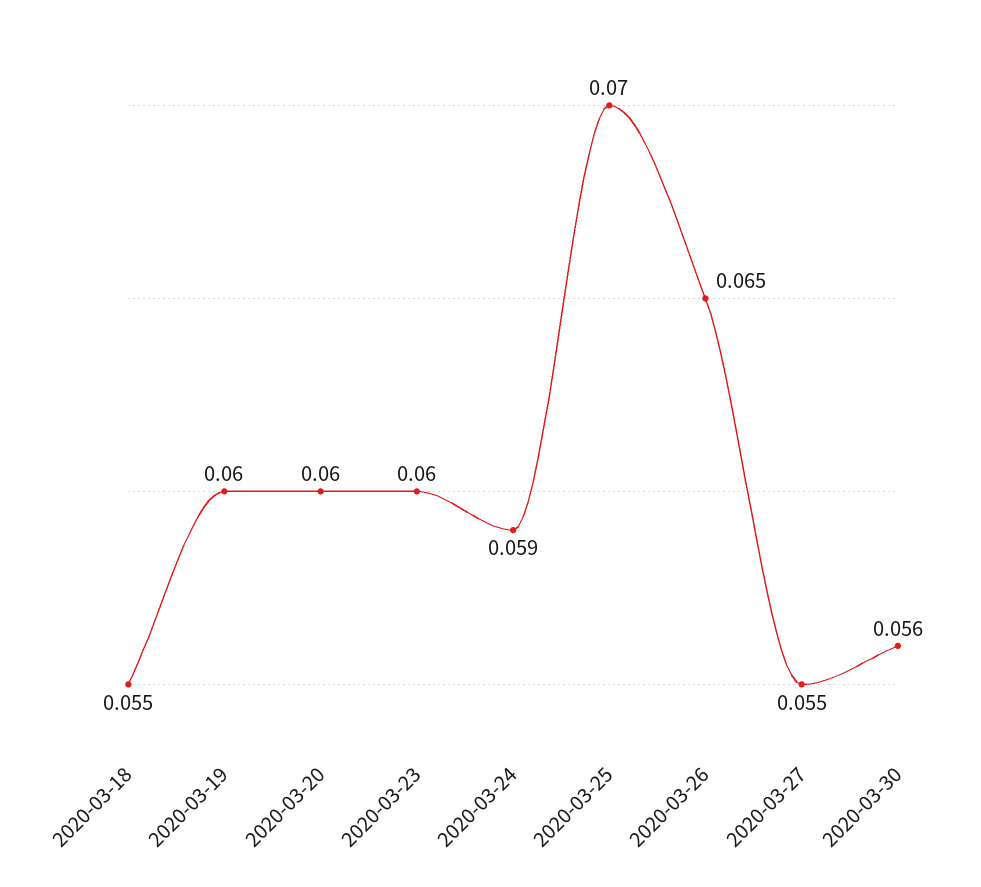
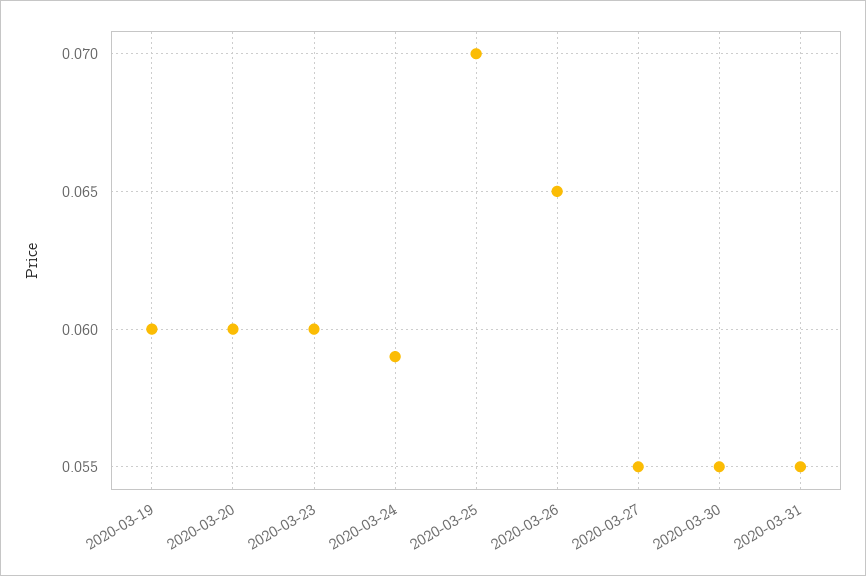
2020-03-18: 0.055 -> none
2020-03-30: 0.056 -> 0.055
2020-03-31: none -> 0.055

